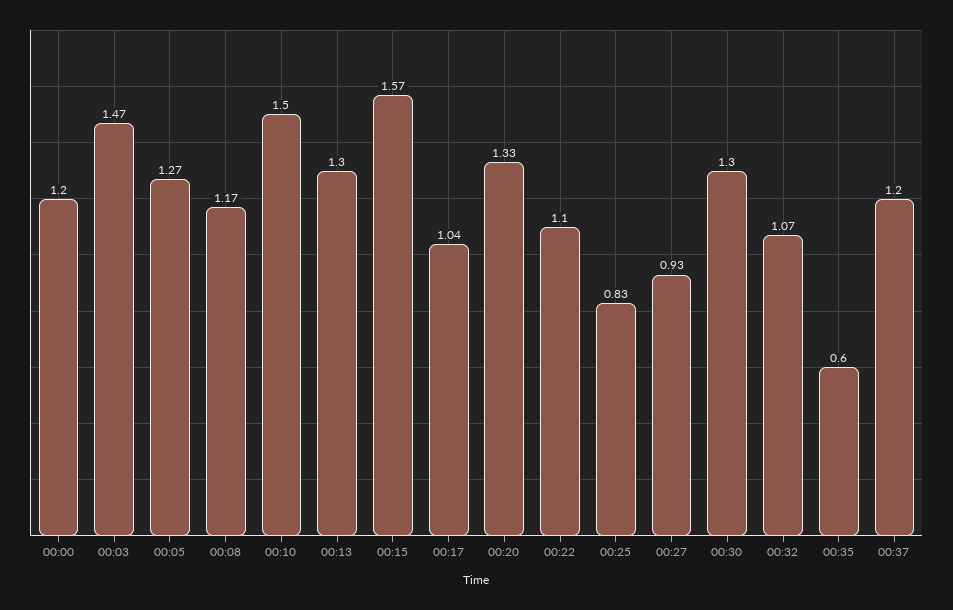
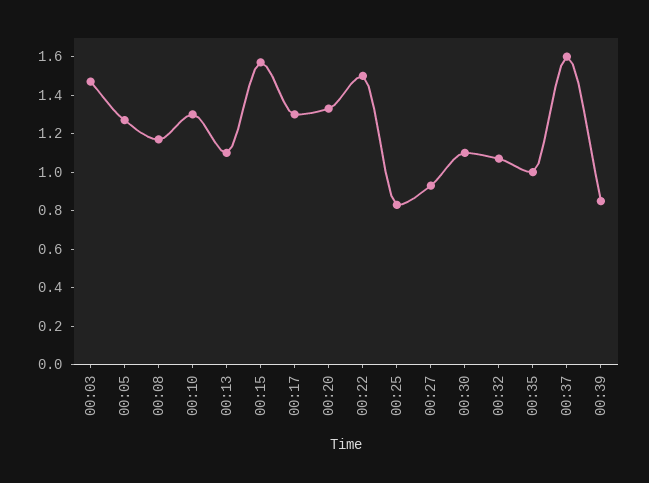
00:00: 1.2 -> none
00:10: 1.5 -> 1.3
00:13: 1.3 -> 1.1
00:17: 1.04 -> 1.3
00:22: 1.1 -> 1.5
00:30: 1.3 -> 1.1
00:35: 0.6 -> 1
00:37: 1.2 -> 1.6
00:39: none -> 0.85

